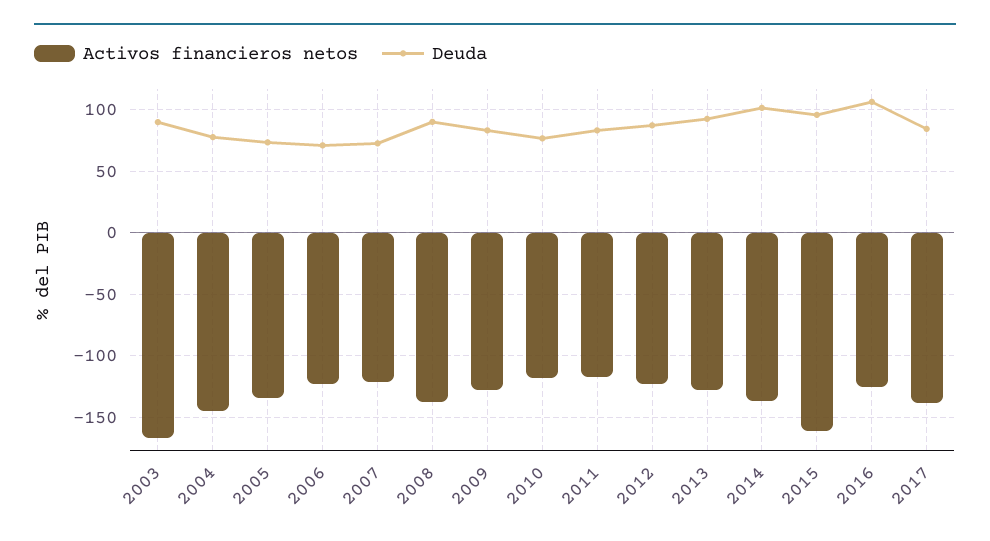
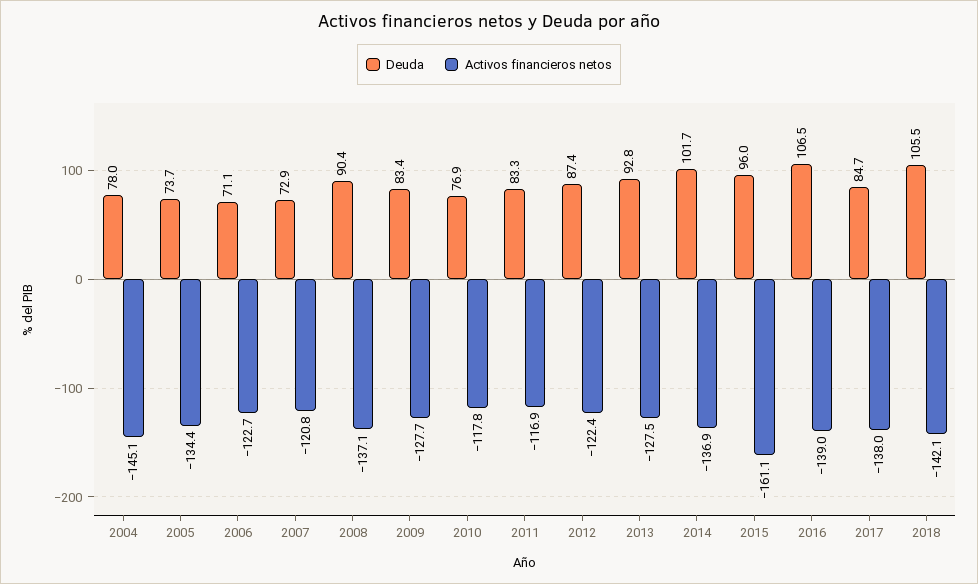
Activos financieros netos, 2003: -165 -> none
Deuda, 2003: 90 -> none
Activos financieros netos, 2016: -125 -> -139
Deuda, 2018: none -> 105.5
Activos financieros netos, 2018: none -> -142.1

